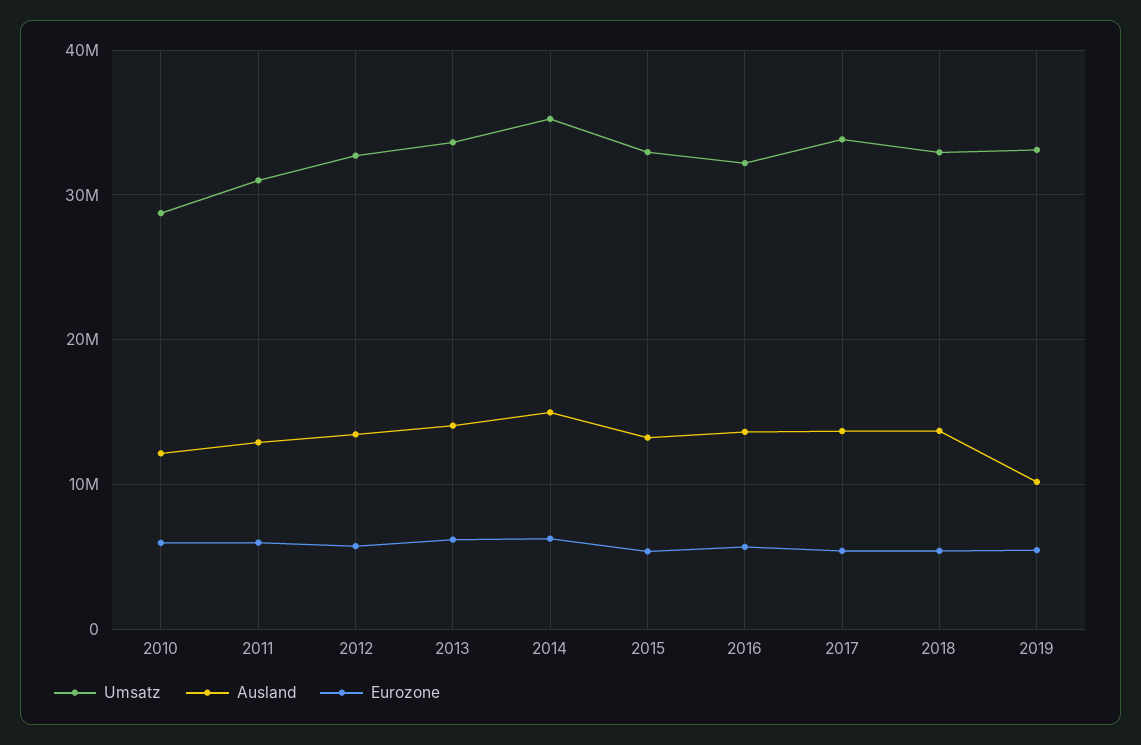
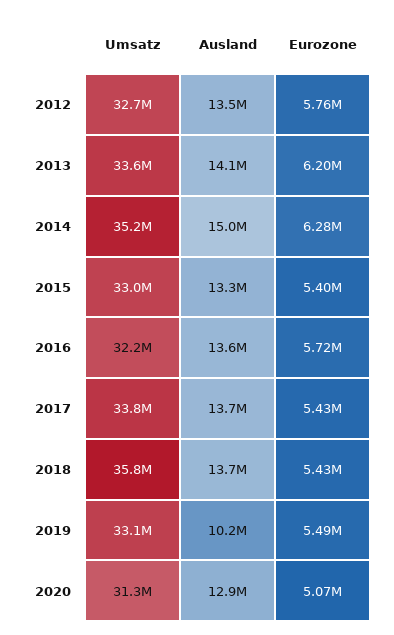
Umsatz, 2010: 29000000 -> none
Ausland, 2010: 12000000 -> none
Eurozone, 2010: 6000000 -> none
Umsatz, 2011: 31000000 -> none
Ausland, 2011: 13000000 -> none
Eurozone, 2011: 6000000 -> none
Umsatz, 2018: 33000000 -> 35800000
Umsatz, 2020: none -> 31300000
Ausland, 2020: none -> 12900000
Eurozone, 2020: none -> 5070000

